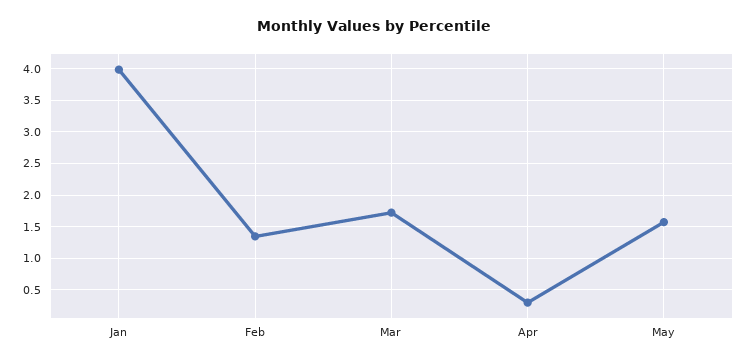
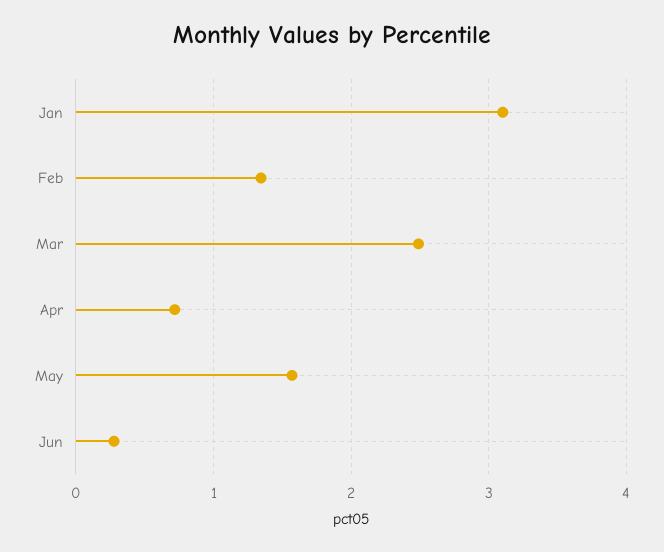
Jan: 4 -> 3.1
Mar: 1.7 -> 2.5
Apr: 0.3 -> 0.7
Jun: none -> 0.3

